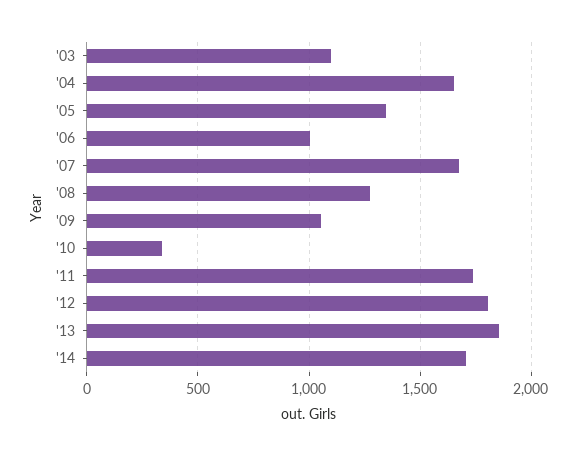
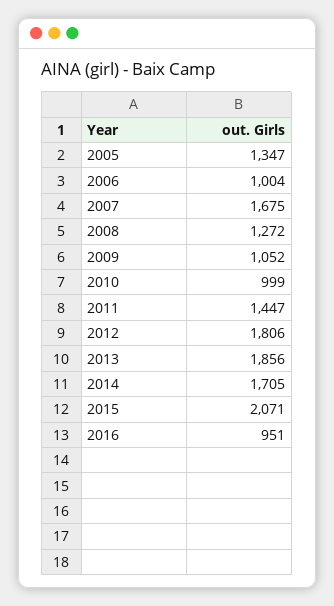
'03: 1100 -> none
'04: 1650 -> none
'10: 350 -> 999
'11: 1750 -> 1447
2015: none -> 2071
2016: none -> 951

